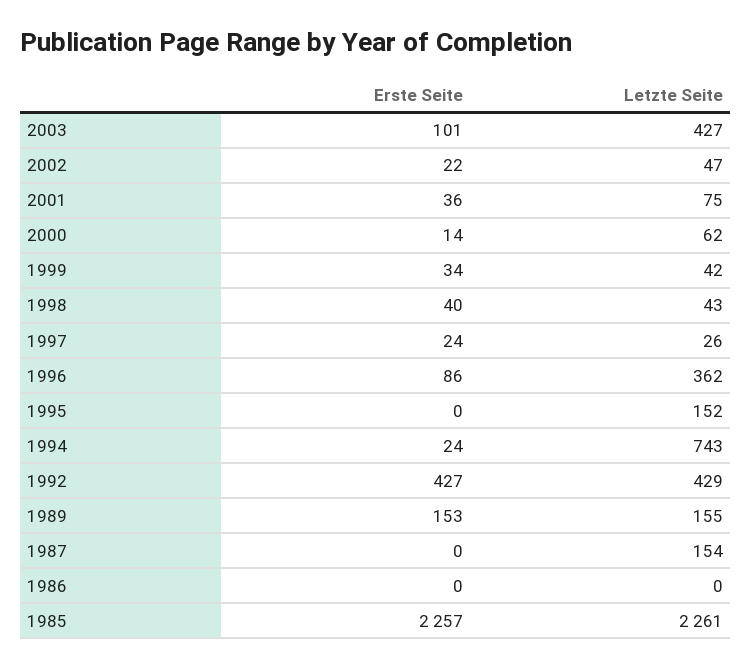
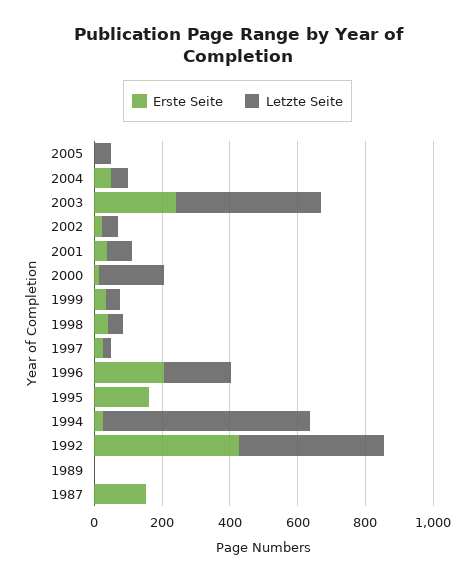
Erste Seite, 2003: 101 -> 250
Letzte Seite, 2000: 62 -> 200
Erste Seite, 1996: 86 -> 200
Letzte Seite, 1996: 362 -> 200
Erste Seite, 1995: 0 -> 150
Letzte Seite, 1995: 152 -> 0
Letzte Seite, 1994: 743 -> 600
Erste Seite, 1989: 153 -> 0
Letzte Seite, 1989: 155 -> 0
Erste Seite, 1987: 0 -> 150
Letzte Seite, 1987: 154 -> 0
Erste Seite, 1986: 0 -> none
Letzte Seite, 1986: 0 -> none
Erste Seite, 1985: 2257 -> none
Letzte Seite, 1985: 2261 -> none
Erste Seite, 2005: none -> 0
Letzte Seite, 2005: none -> 50
Erste Seite, 2004: none -> 50
Letzte Seite, 2004: none -> 50

